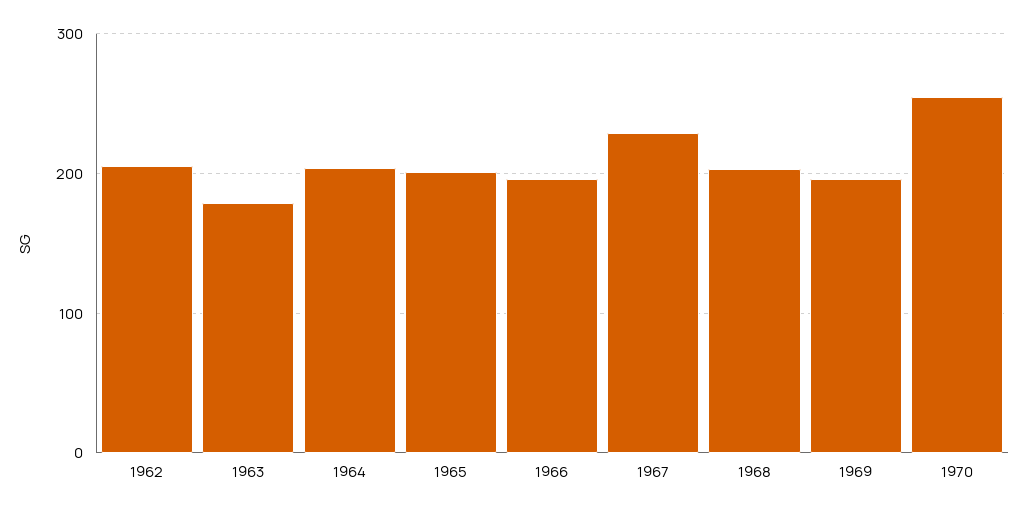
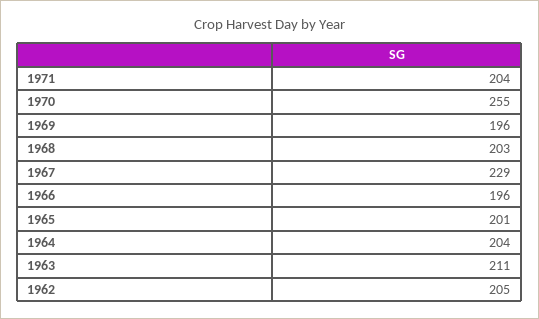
1963: 180 -> 211
1971: none -> 204

